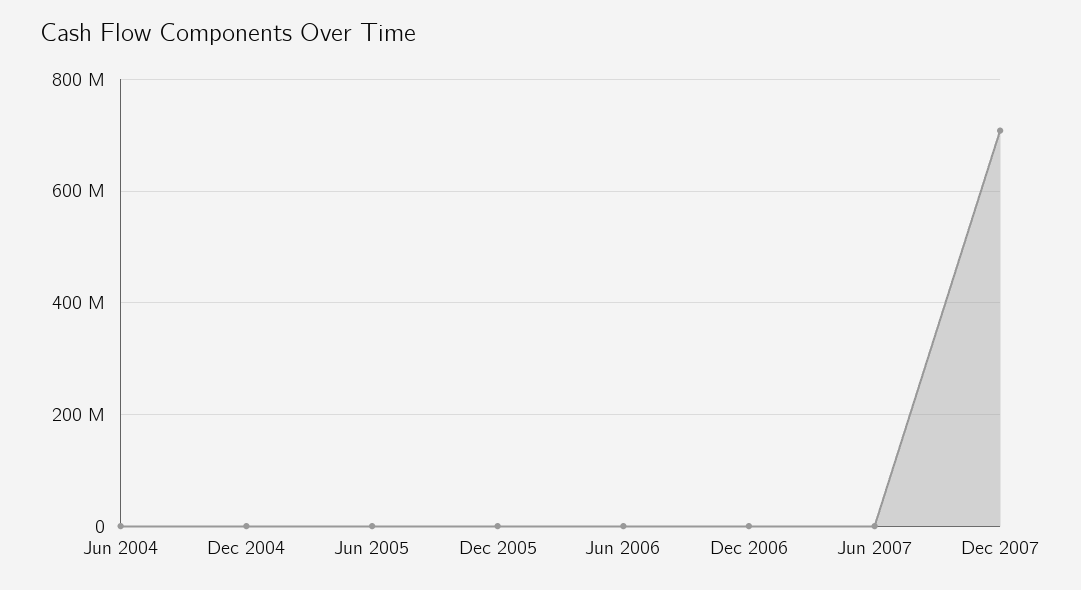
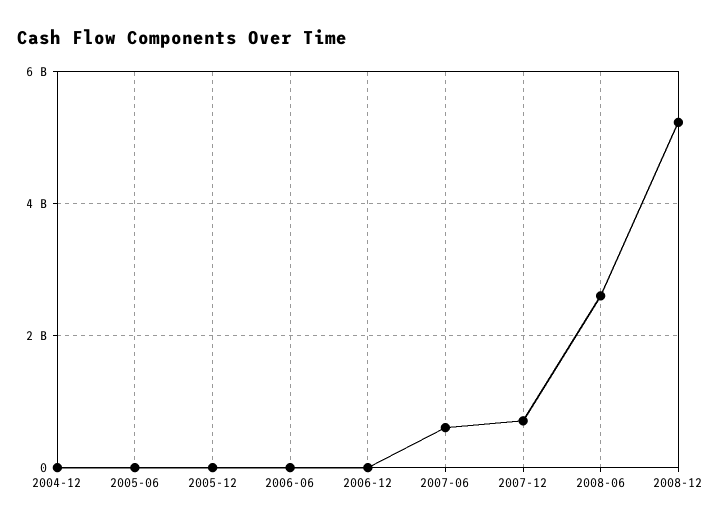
Jun 2004: 0 -> none
Jun 2007: 0 -> 600000000
2008-06: none -> 2600000000
2008-12: none -> 5200000000

